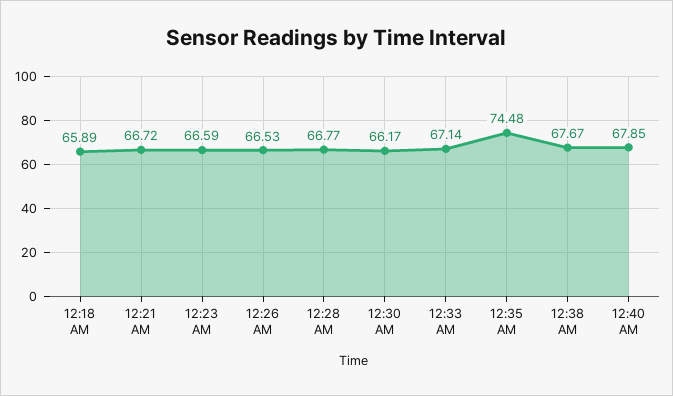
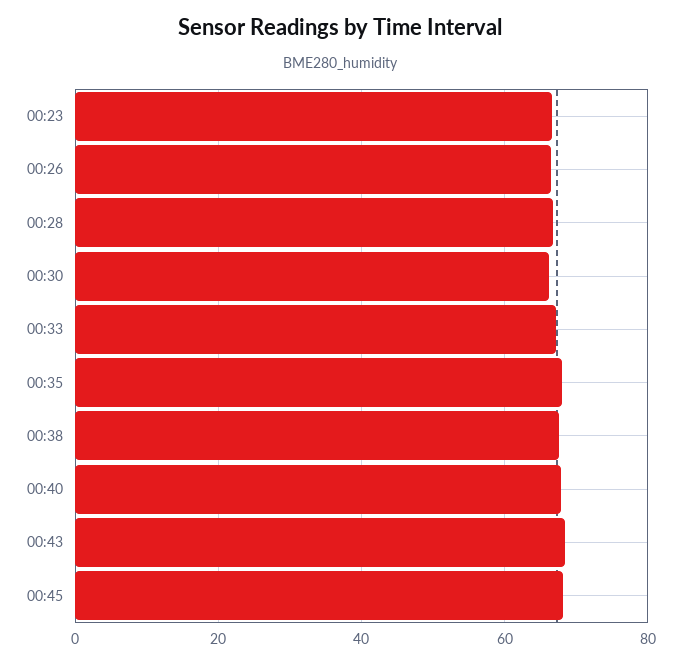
12:18 AM: 65.89 -> none
12:21 AM: 66.72 -> none
12:35 AM: 74.48 -> 68
00:43: none -> 68
00:45: none -> 68

